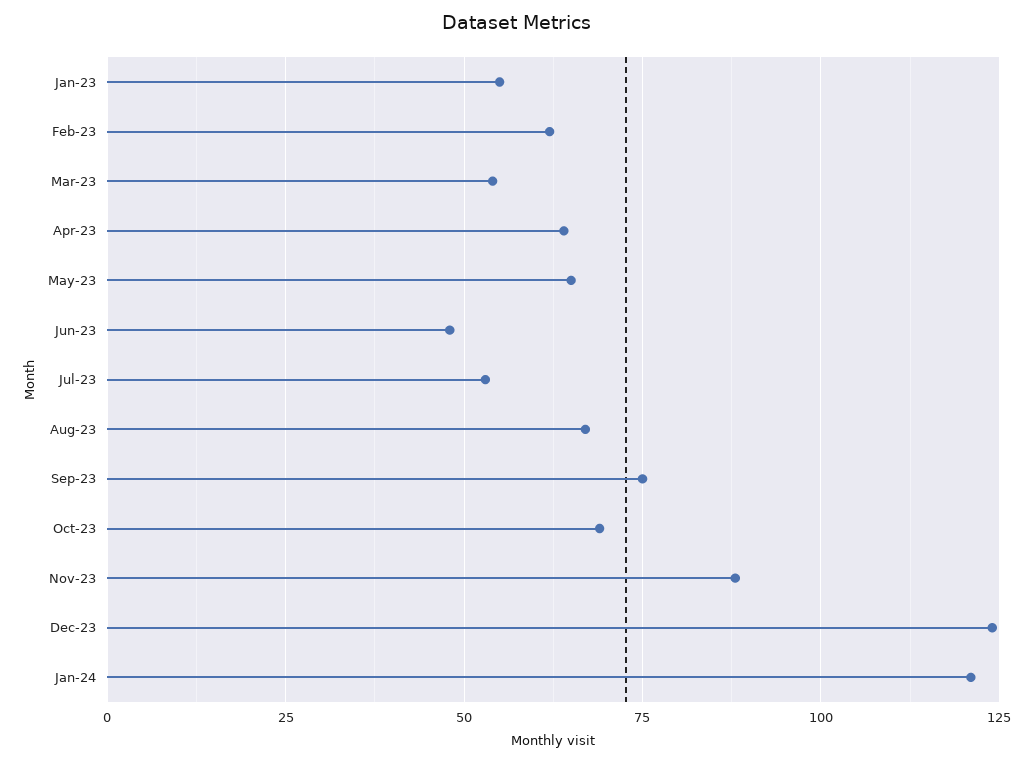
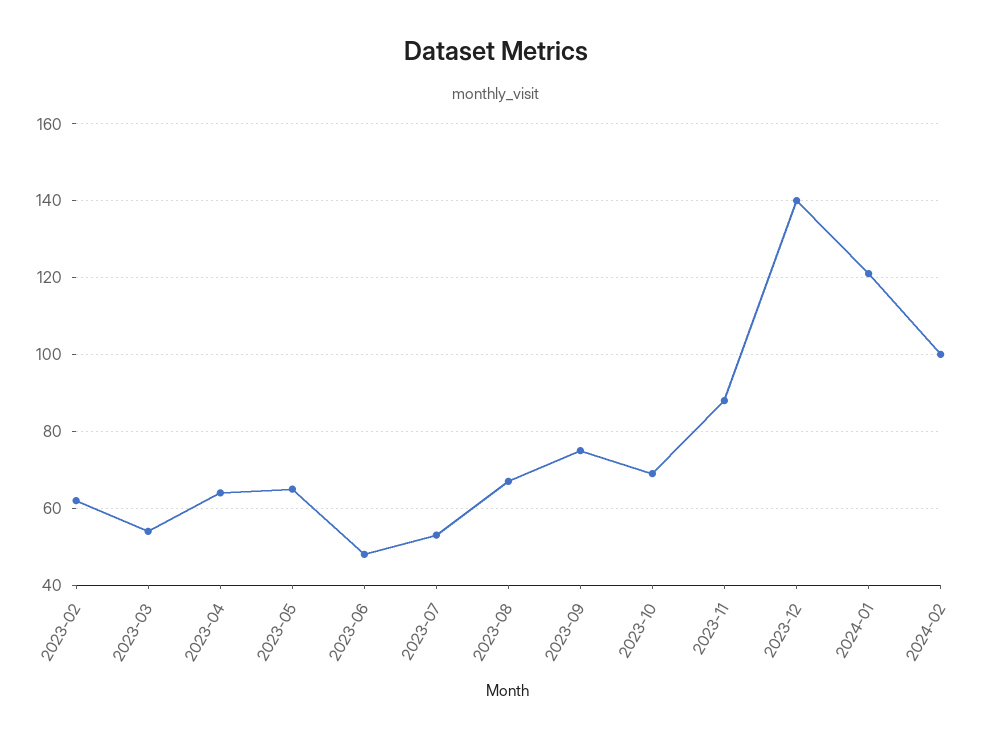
Jan-23: 55 -> none
Dec-23: 125 -> 140
2024-02: none -> 100

